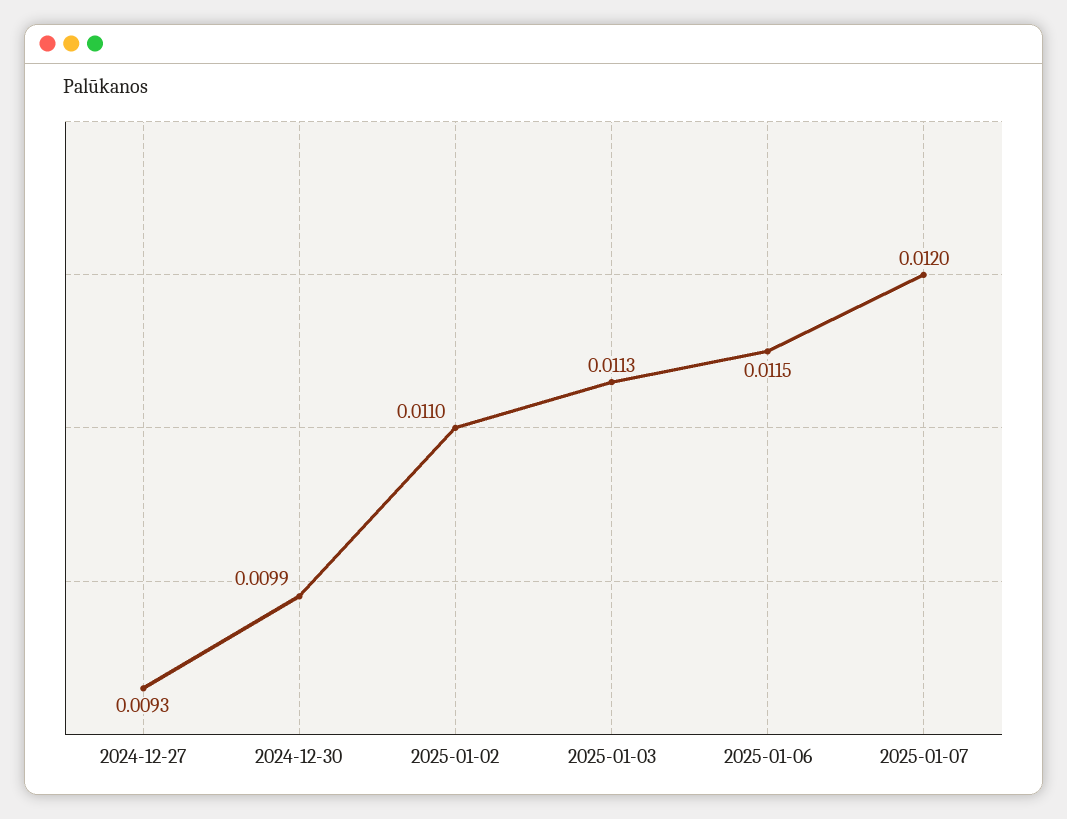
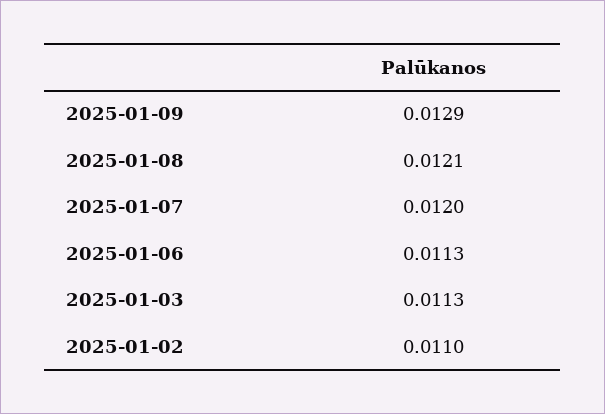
2024-12-27: 0.0093 -> none
2024-12-30: 0.0099 -> none
2025-01-06: 0.0115 -> 0.0113
2025-01-09: none -> 0.0129
2025-01-08: none -> 0.0121

